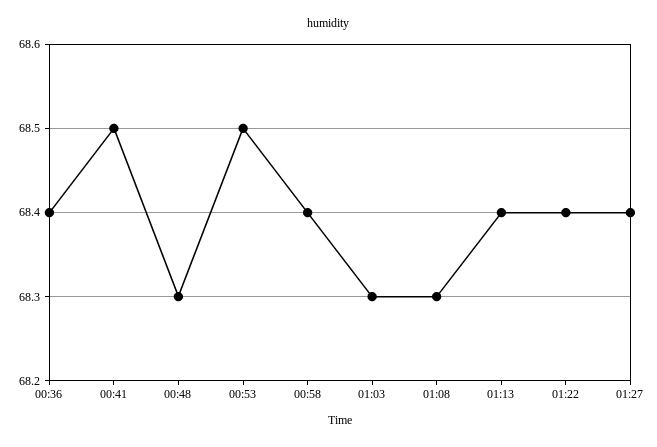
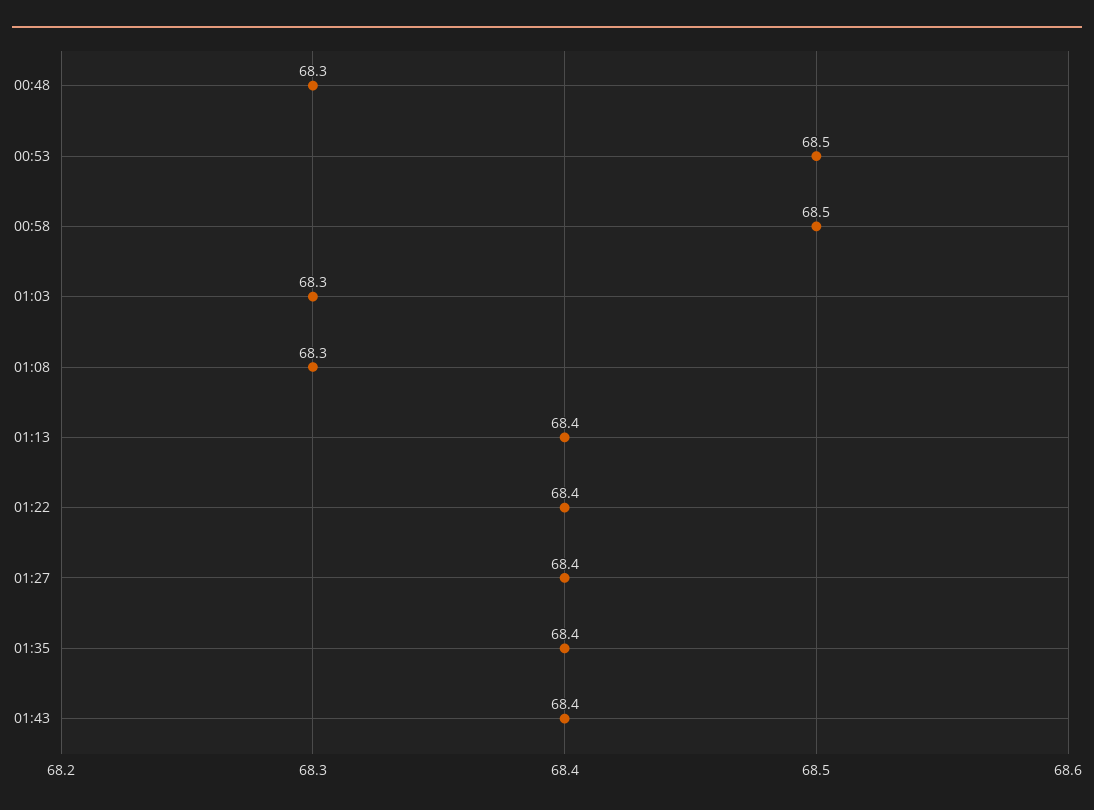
00:36: 68.4 -> none
00:41: 68.5 -> none
00:58: 68.4 -> 68.5
01:35: none -> 68.4
01:43: none -> 68.4

